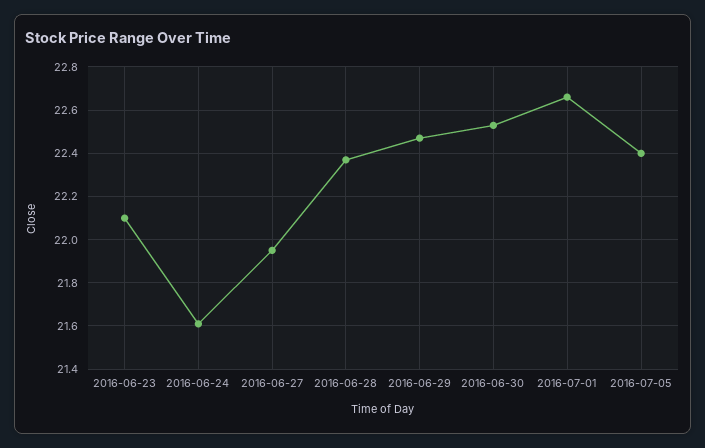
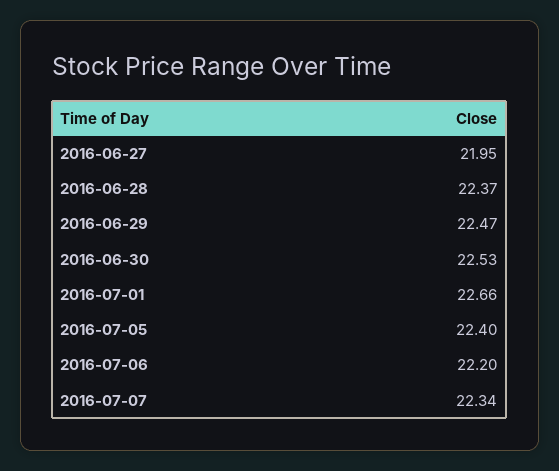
2016-06-23: 22.1 -> none
2016-06-24: 21.6 -> none
2016-07-06: none -> 22.2
2016-07-07: none -> 22.34

